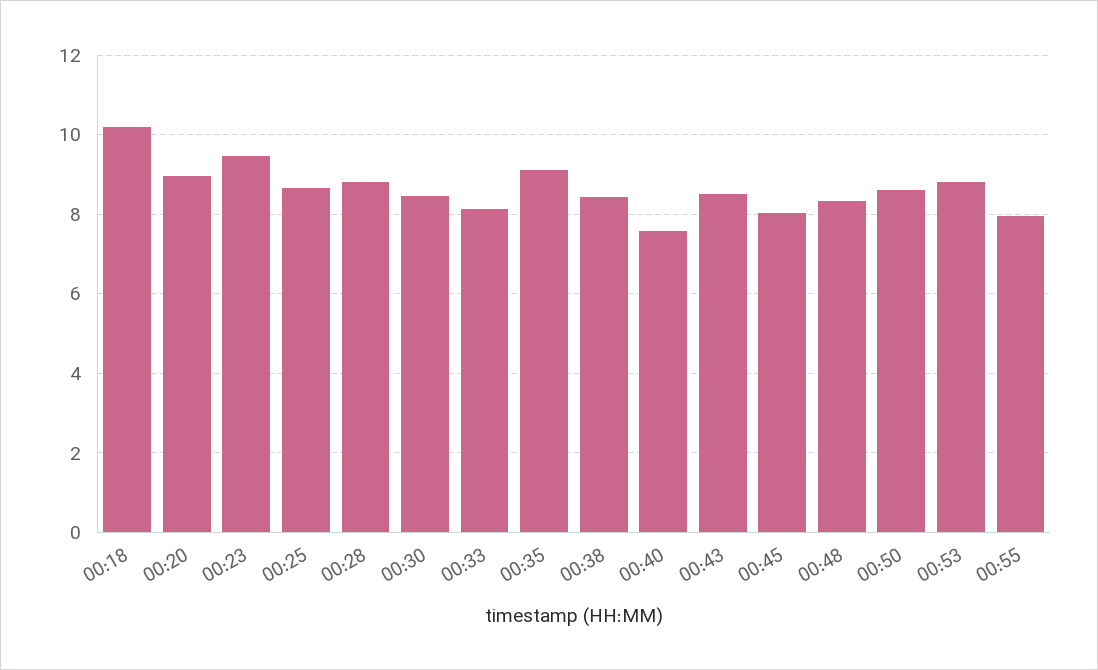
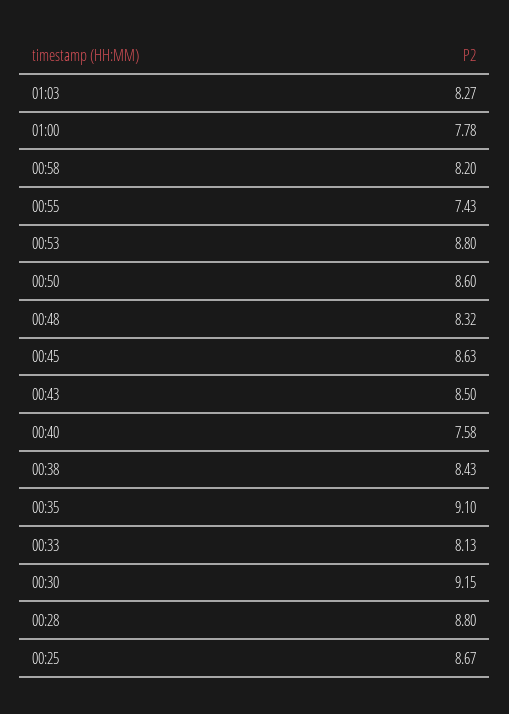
00:18: 10.2 -> none
00:20: 9 -> none
00:23: 9.4 -> none
00:30: 8.4 -> 9.15
00:45: 8 -> 8.63
00:55: 8 -> 7.43
01:03: none -> 8.27
01:00: none -> 7.78
00:58: none -> 8.2

